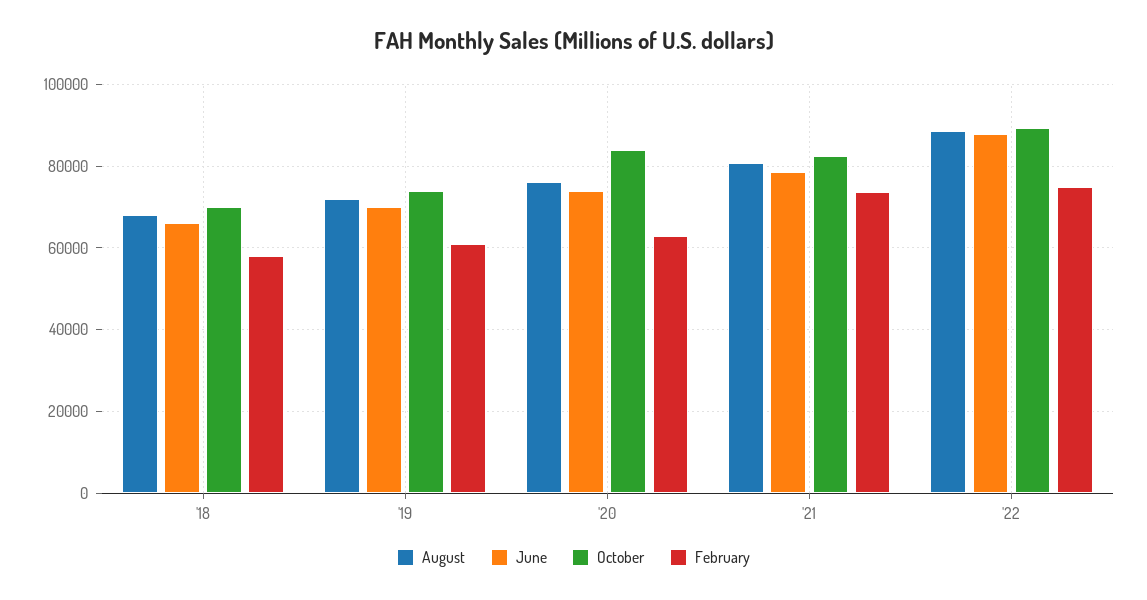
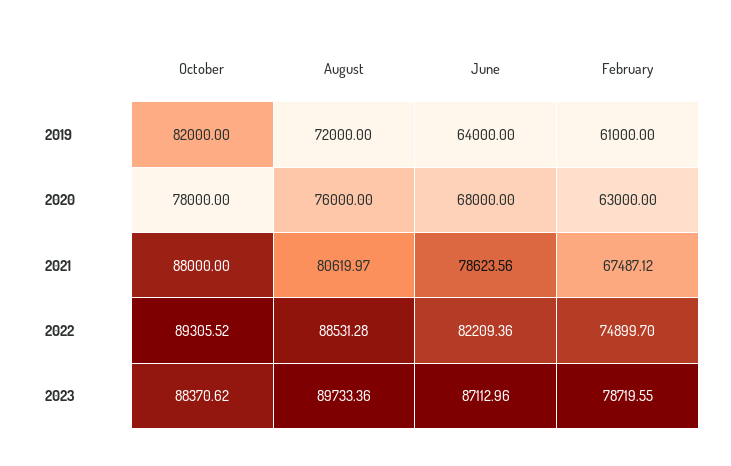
August, '18: 68000 -> none
June, '18: 66000 -> none
October, '18: 70000 -> none
February, '18: 58000 -> none
June, '19: 70000 -> 64000
October, '19: 74000 -> 82000
June, '20: 74000 -> 68000
October, '20: 84000 -> 78000
October, '21: 82000 -> 88000
February, '21: 74000 -> 67487.12
June, '22: 88000 -> 82209.36
October, 2023: none -> 88370.62
August, 2023: none -> 89733.36
June, 2023: none -> 87112.96
February, 2023: none -> 78719.55

